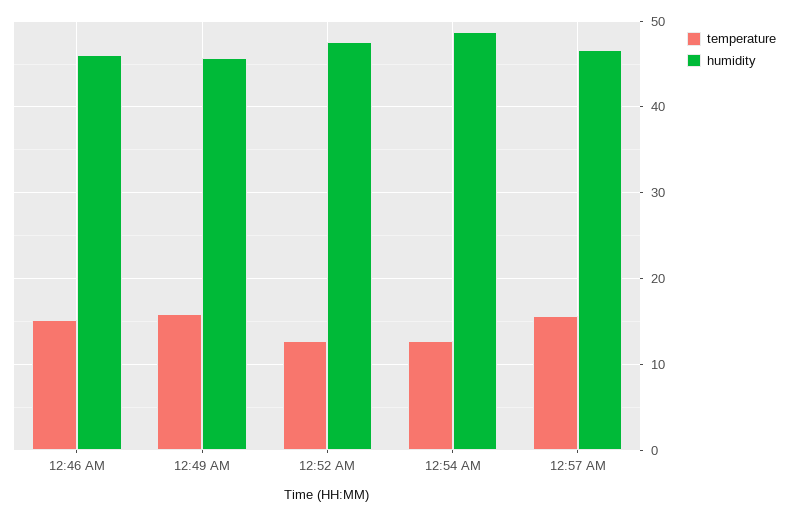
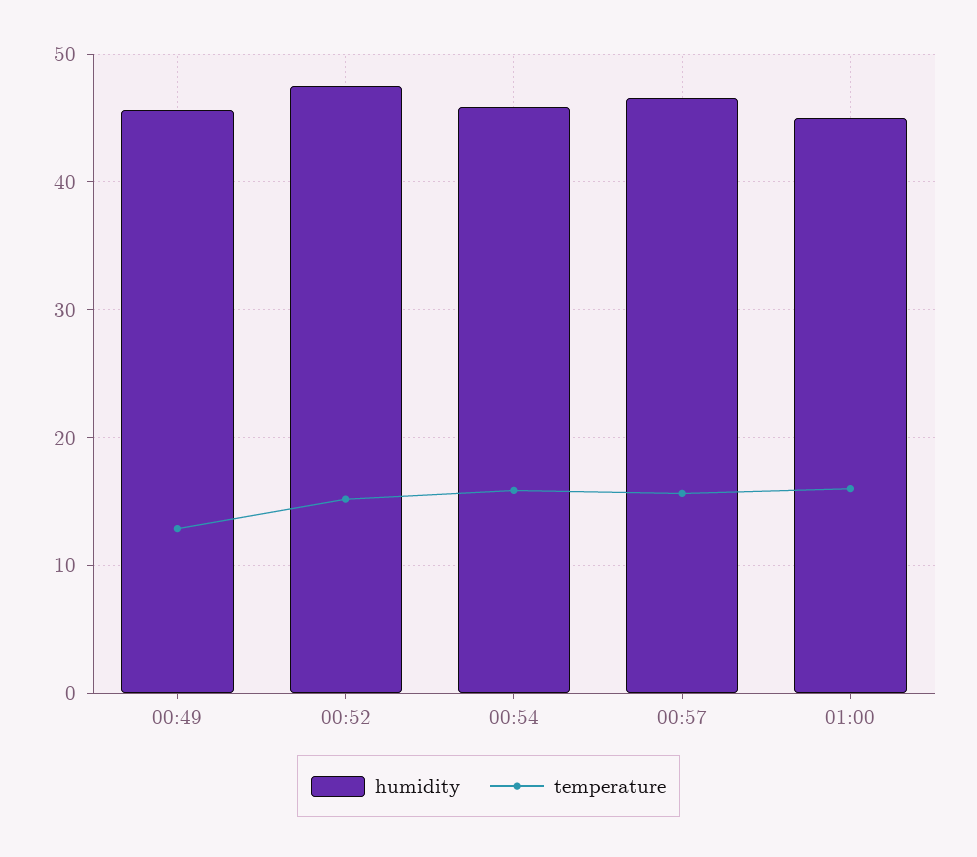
temperature, 12:46 AM: 15 -> none
humidity, 12:46 AM: 46 -> none
temperature, 12:49 AM: 16 -> 13
temperature, 12:52 AM: 13 -> 15
temperature, 12:54 AM: 13 -> 16
humidity, 12:54 AM: 49 -> 46
humidity, 01:00: none -> 45
temperature, 01:00: none -> 16

